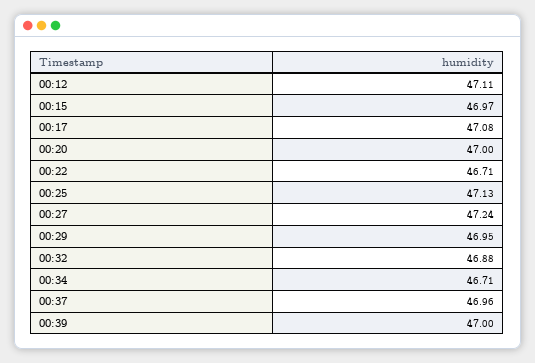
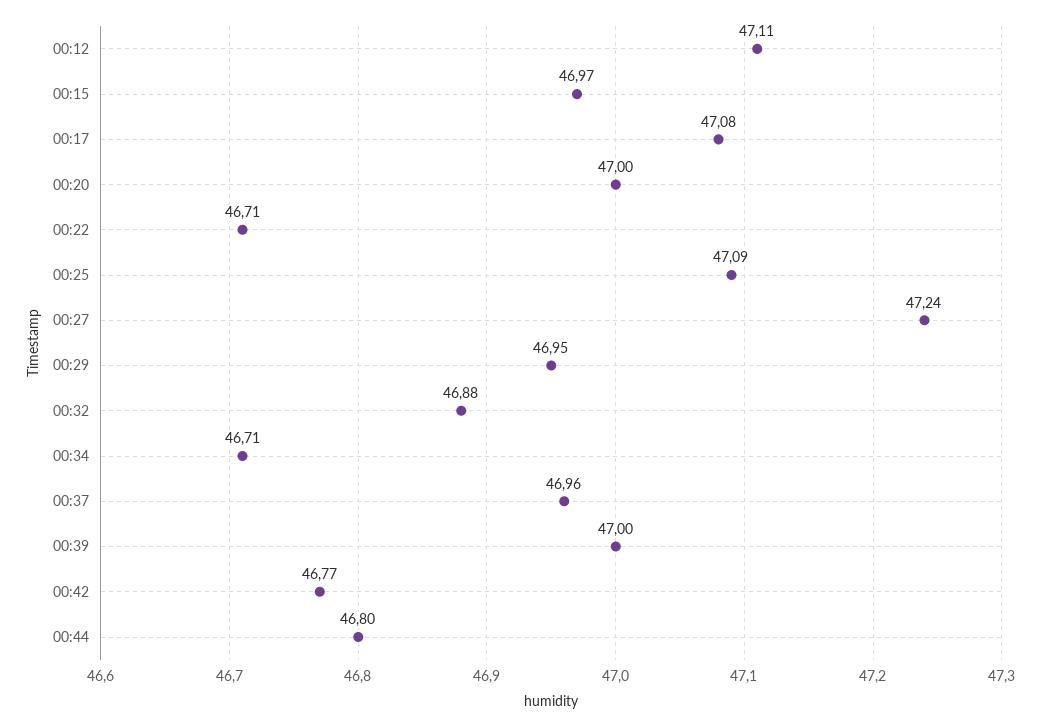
00:25: 47.13 -> 47.09
00:42: none -> 46.77
00:44: none -> 46.8

